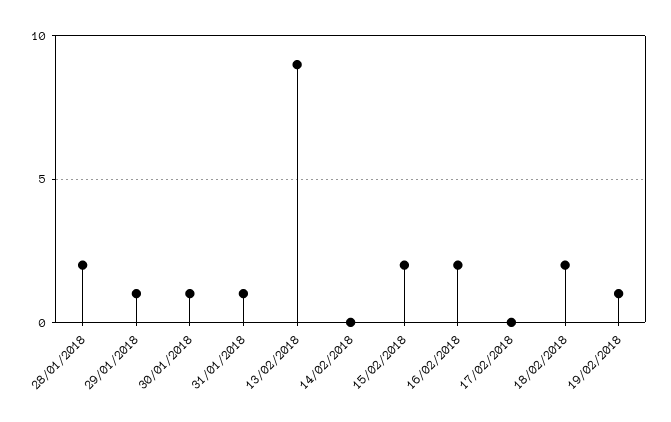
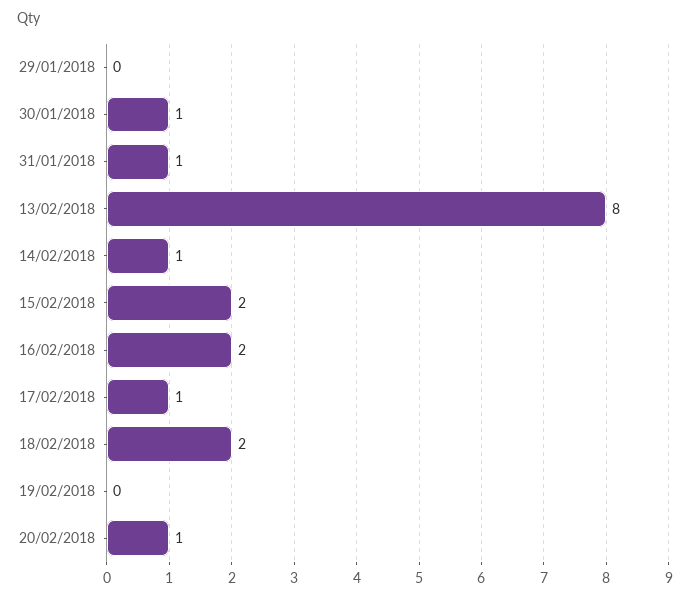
28/01/2018: 2 -> none
29/01/2018: 1 -> 0
13/02/2018: 9 -> 8
14/02/2018: 0 -> 1
17/02/2018: 0 -> 1
19/02/2018: 1 -> 0
20/02/2018: none -> 1

